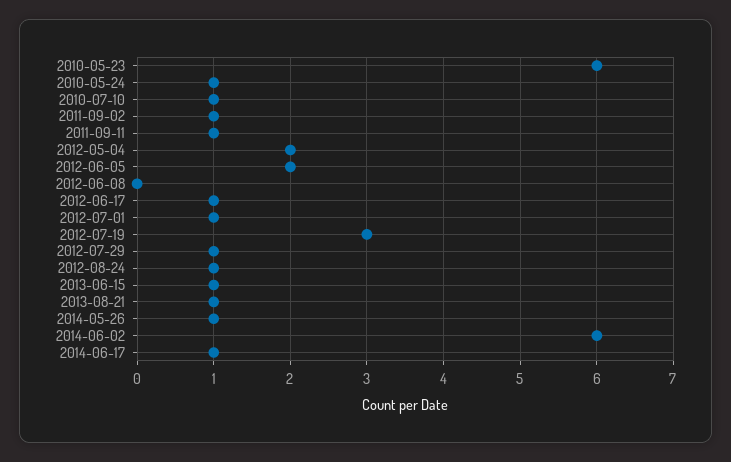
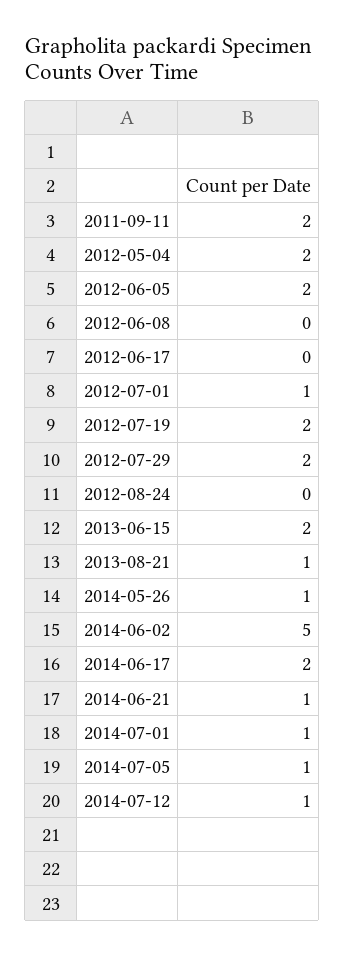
2010-05-23: 6 -> none
2010-05-24: 1 -> none
2010-07-10: 1 -> none
2011-09-02: 1 -> none
2011-09-11: 1 -> 2
2012-06-17: 1 -> 0
2012-07-19: 3 -> 2
2012-07-29: 1 -> 2
2012-08-24: 1 -> 0
2013-06-15: 1 -> 2
2014-06-02: 6 -> 5
2014-06-17: 1 -> 2
2014-06-21: none -> 1
2014-07-01: none -> 1
2014-07-05: none -> 1
2014-07-12: none -> 1

